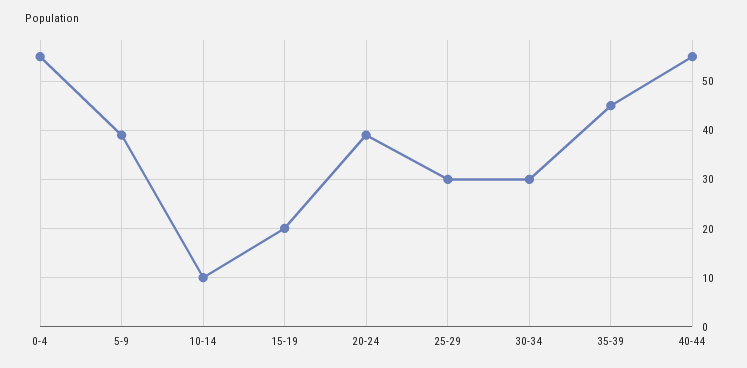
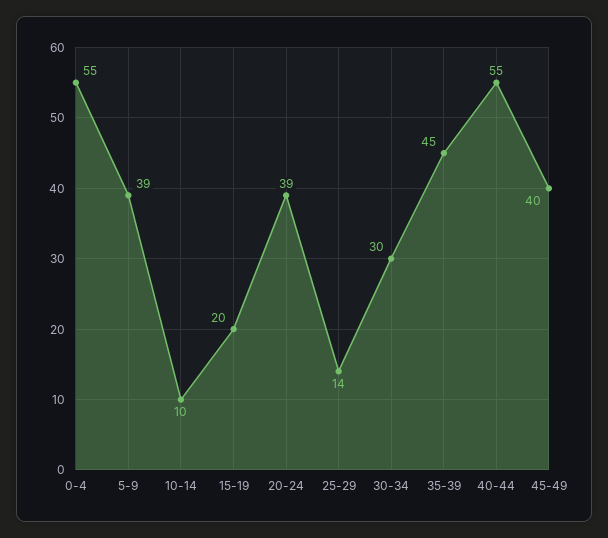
25-29: 30 -> 14
45-49: none -> 40

